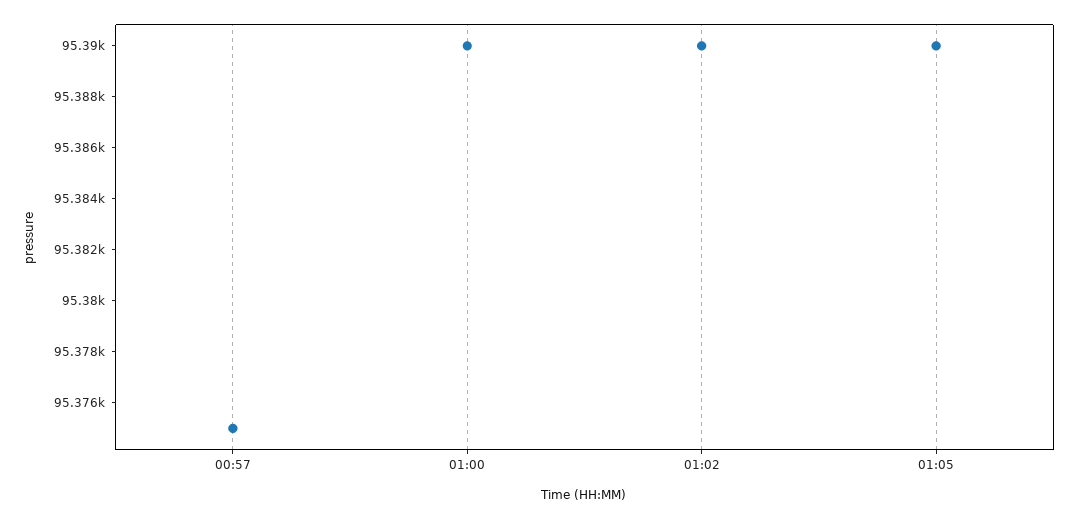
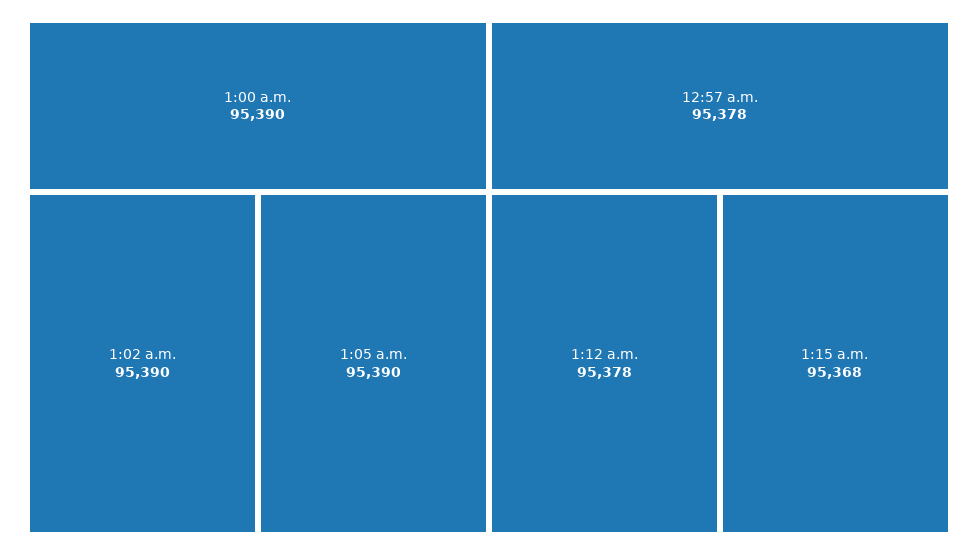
00:57: 95375 -> 95378
1:12 a.m.: none -> 95378
1:15 a.m.: none -> 95368

